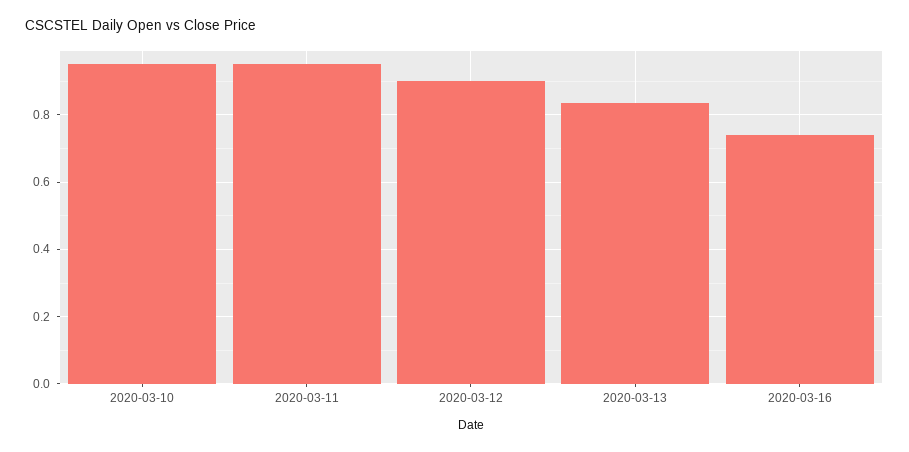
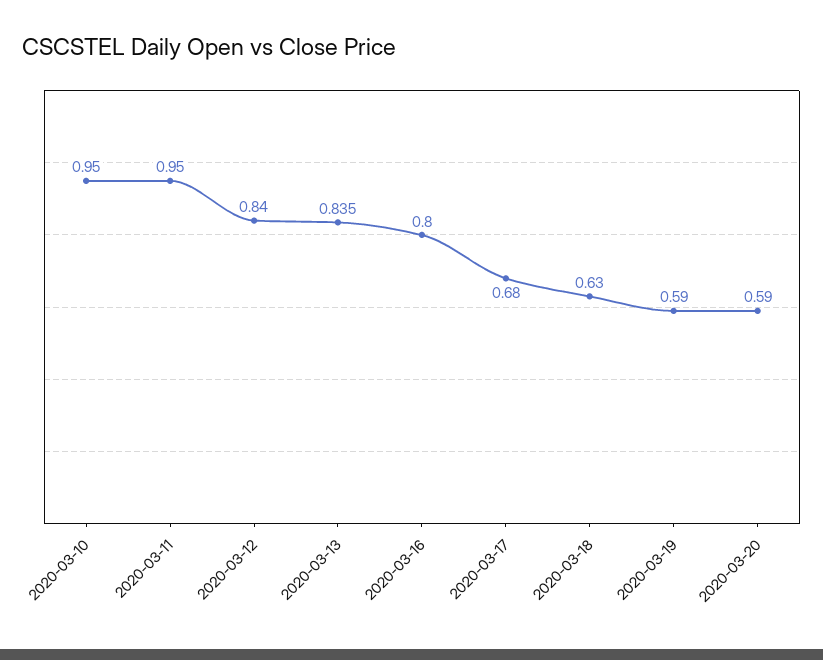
2020-03-12: 0.9 -> 0.84
2020-03-16: 0.74 -> 0.8
2020-03-17: none -> 0.68
2020-03-18: none -> 0.63
2020-03-19: none -> 0.59
2020-03-20: none -> 0.59

